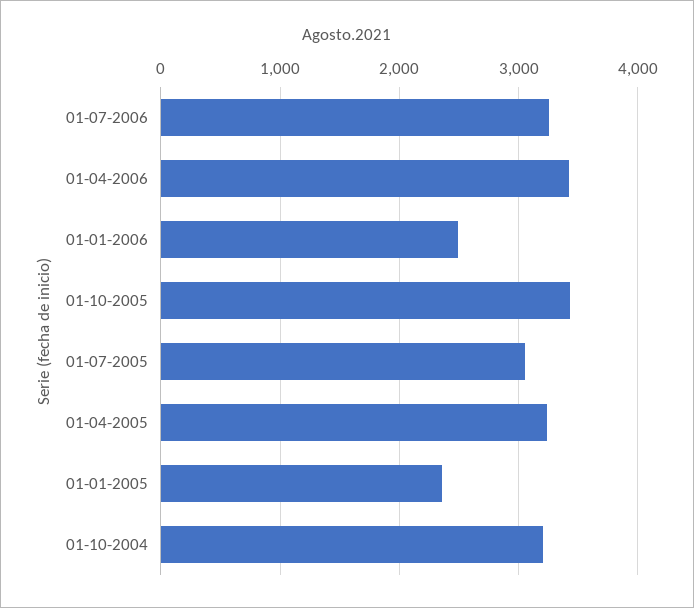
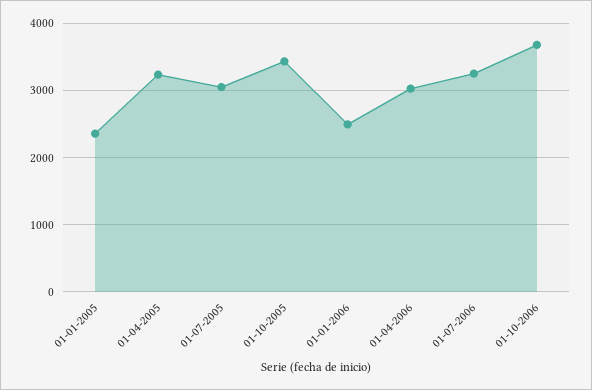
01-04-2006: 3400 -> 3000
01-10-2004: 3200 -> none
01-10-2006: none -> 3700

